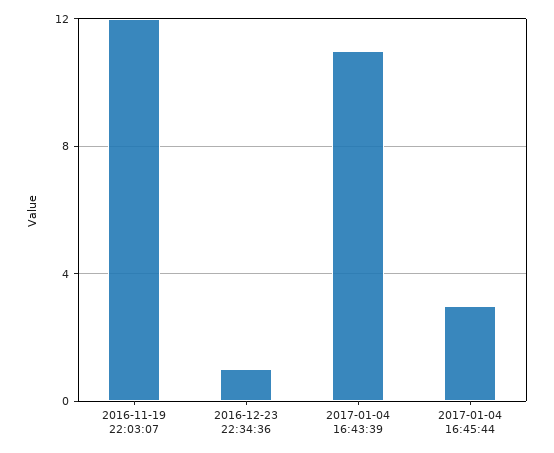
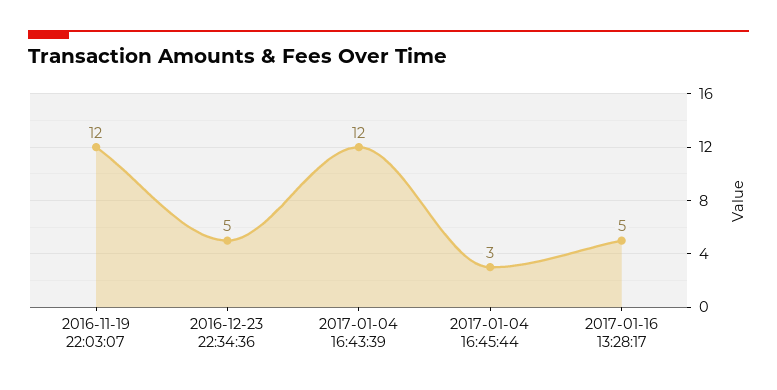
2016-12-23 22:34:36: 1 -> 5
2017-01-04 16:43:39: 11 -> 12
2017-01-16 13:28:17: none -> 5

